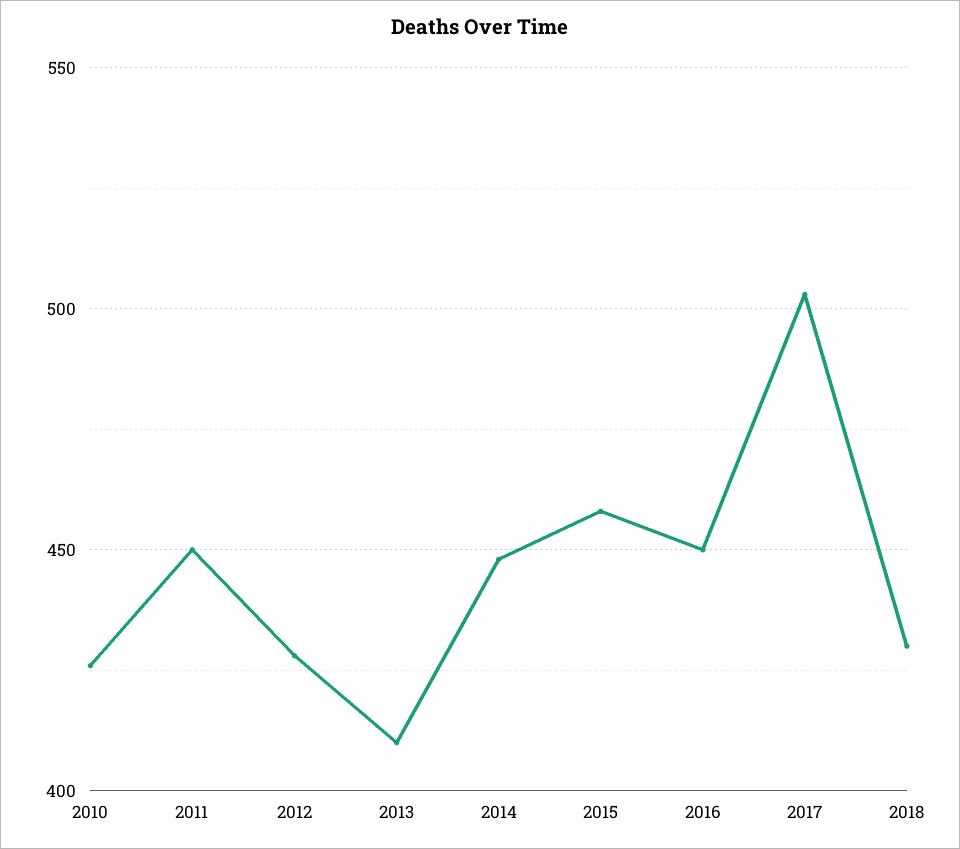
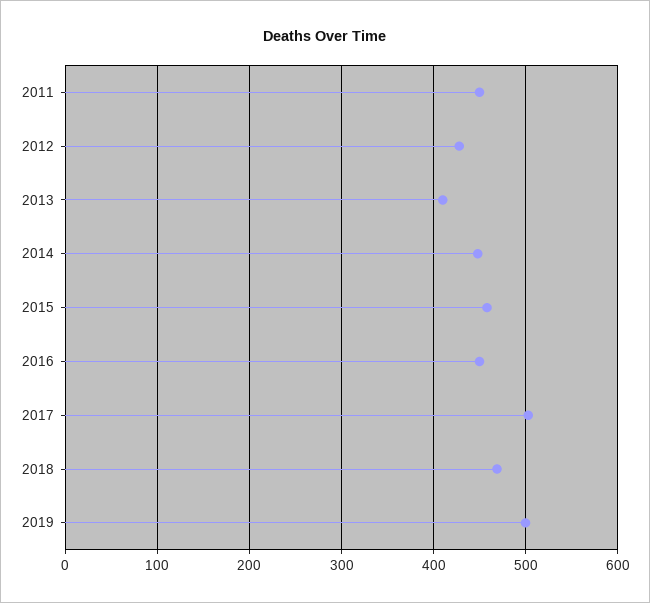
2010: 425 -> none
2018: 430 -> 470
2019: none -> 500

